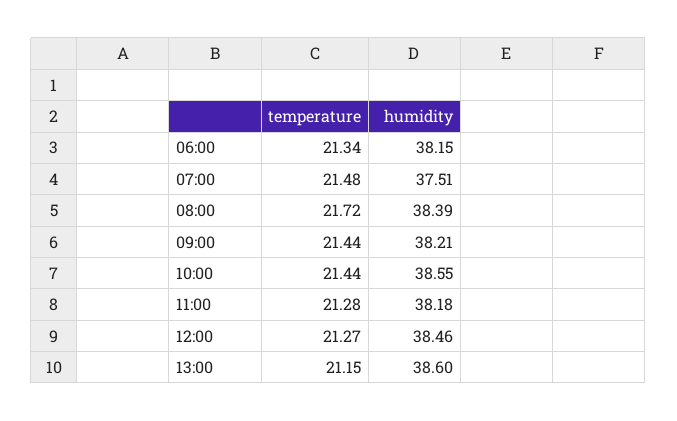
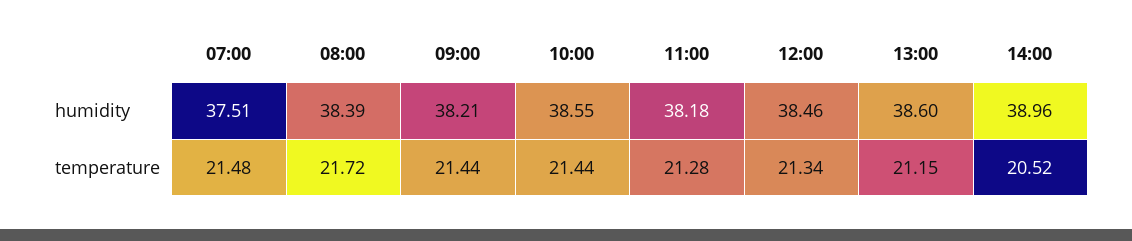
temperature, 06:00: 21.34 -> none
humidity, 06:00: 38.15 -> none
temperature, 12:00: 21.27 -> 21.34
humidity, 14:00: none -> 38.96
temperature, 14:00: none -> 20.52

